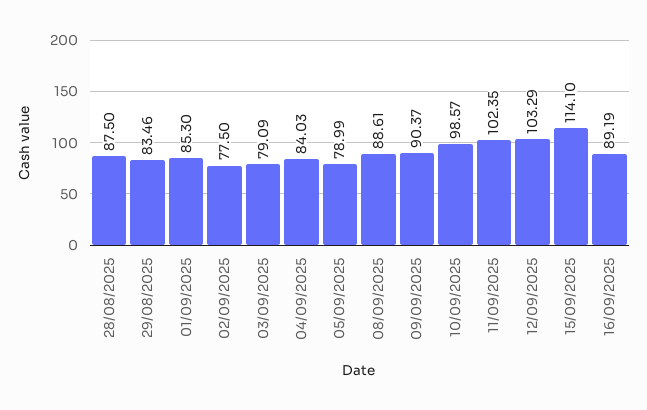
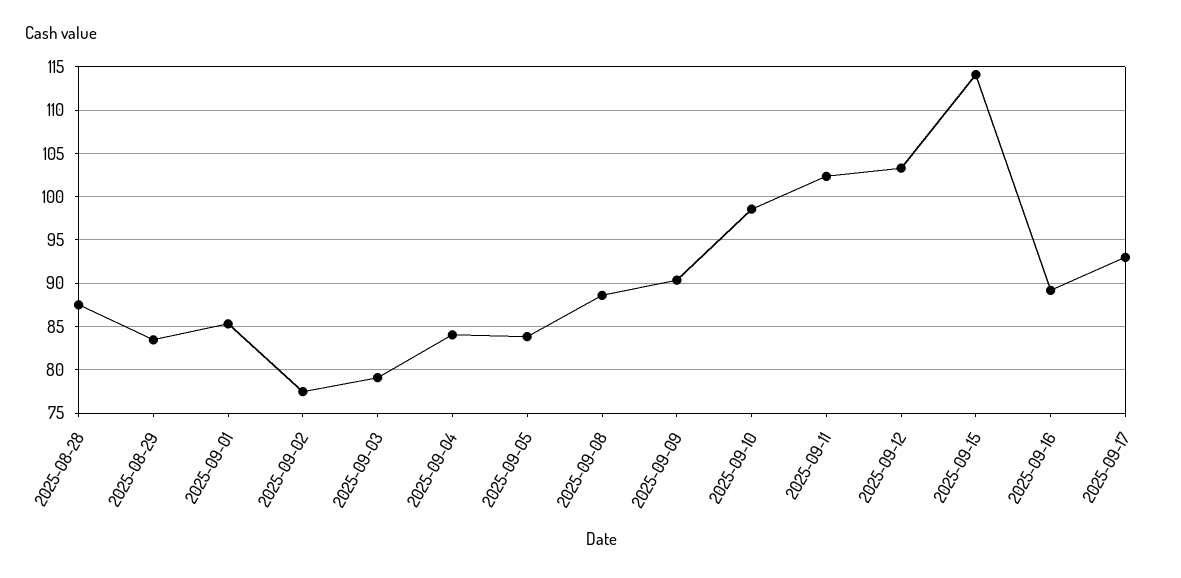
05/09/2025: 78.99 -> 84
2025-09-17: none -> 93

